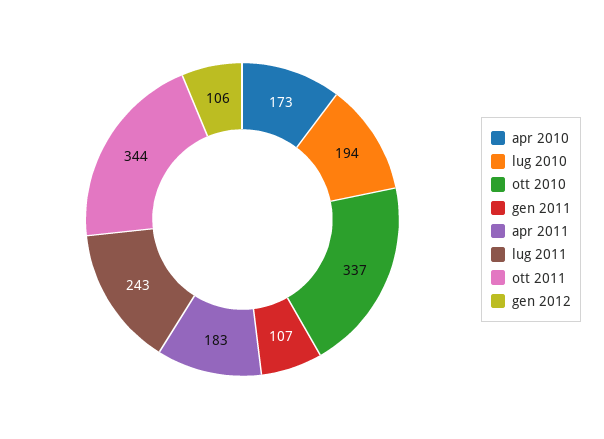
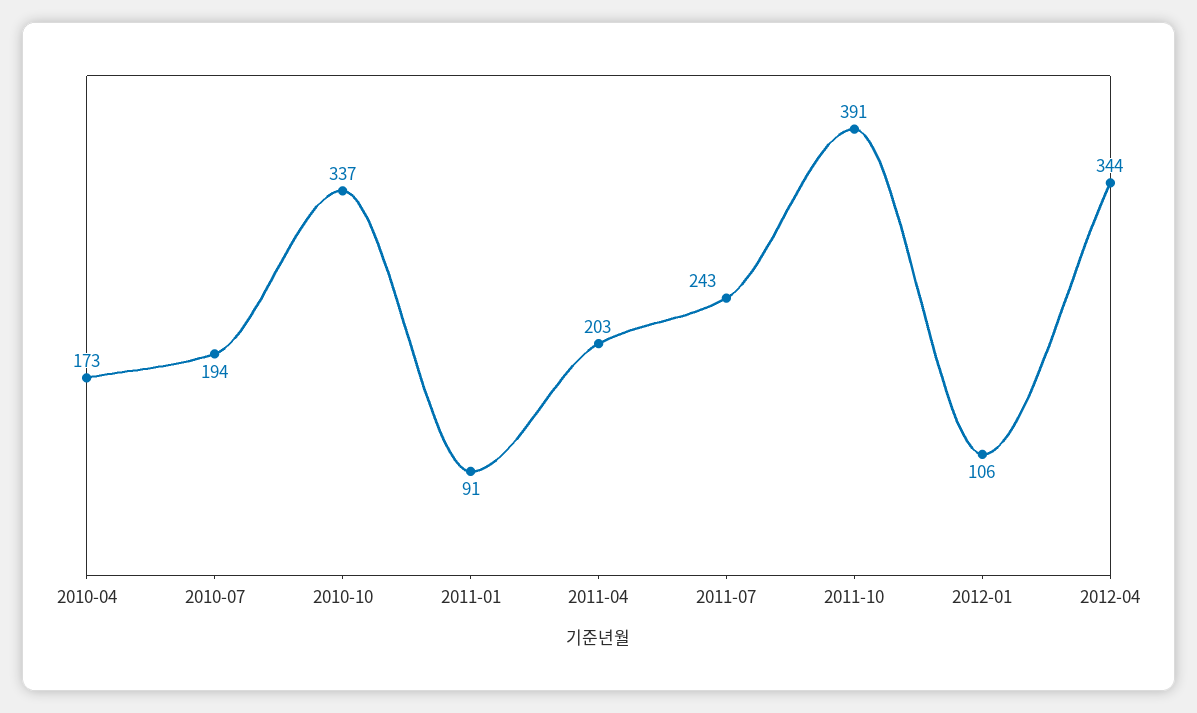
gen 2011: 107 -> 91
apr 2011: 183 -> 203
ott 2011: 344 -> 391
2012-04: none -> 344

